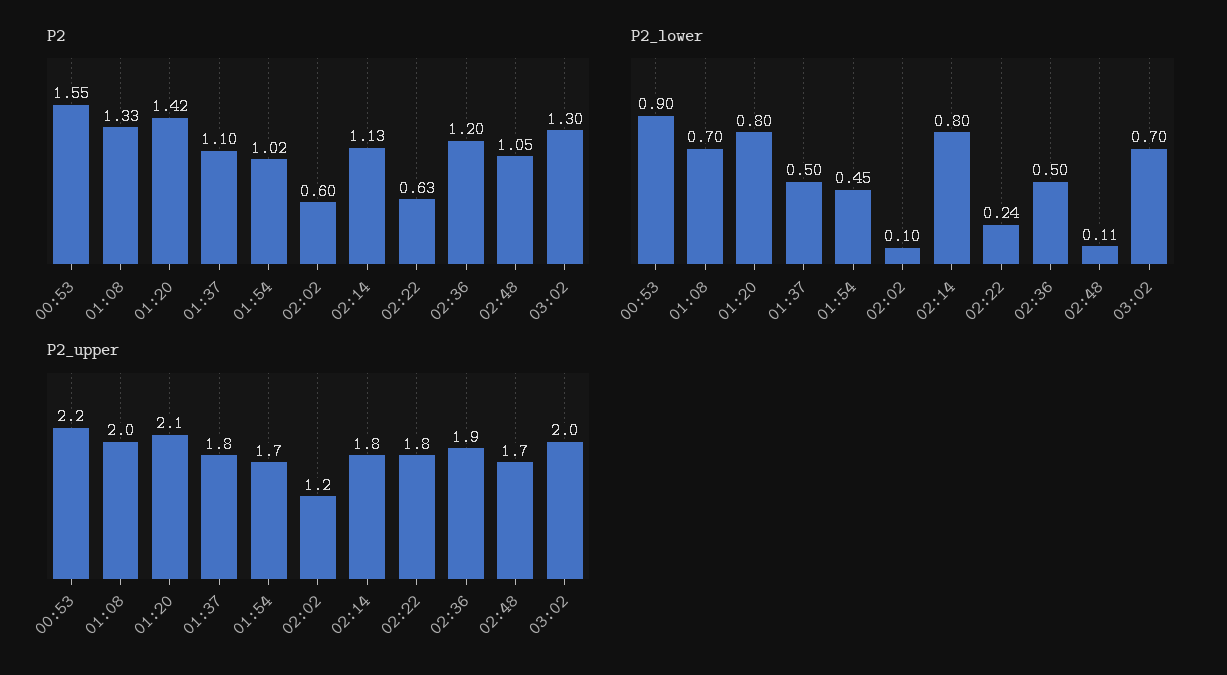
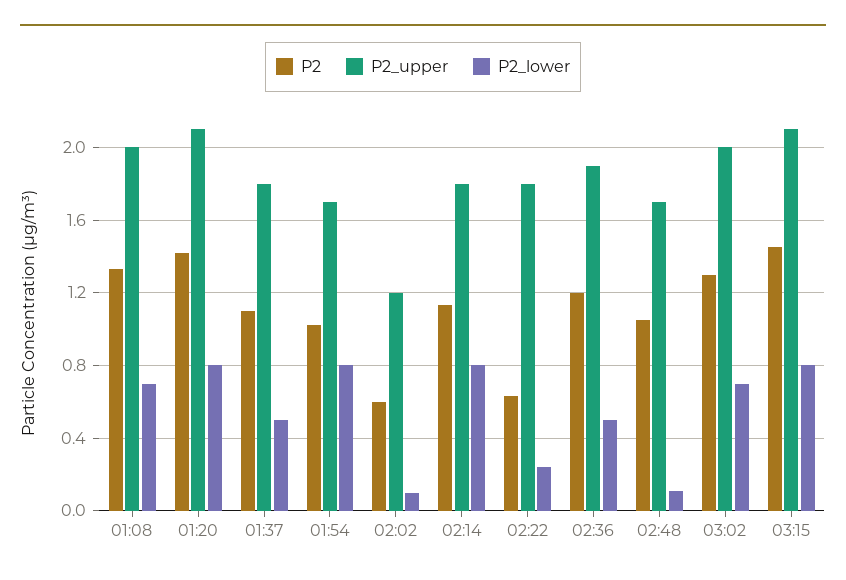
P2, 00:53: 1.55 -> none
P2_lower, 00:53: 0.9 -> none
P2_lower, 01:54: 0.45 -> 0.8
P2_upper, 00:53: 2.2 -> none
P2, 03:15: none -> 1.45
P2_upper, 03:15: none -> 2.1
P2_lower, 03:15: none -> 0.8

